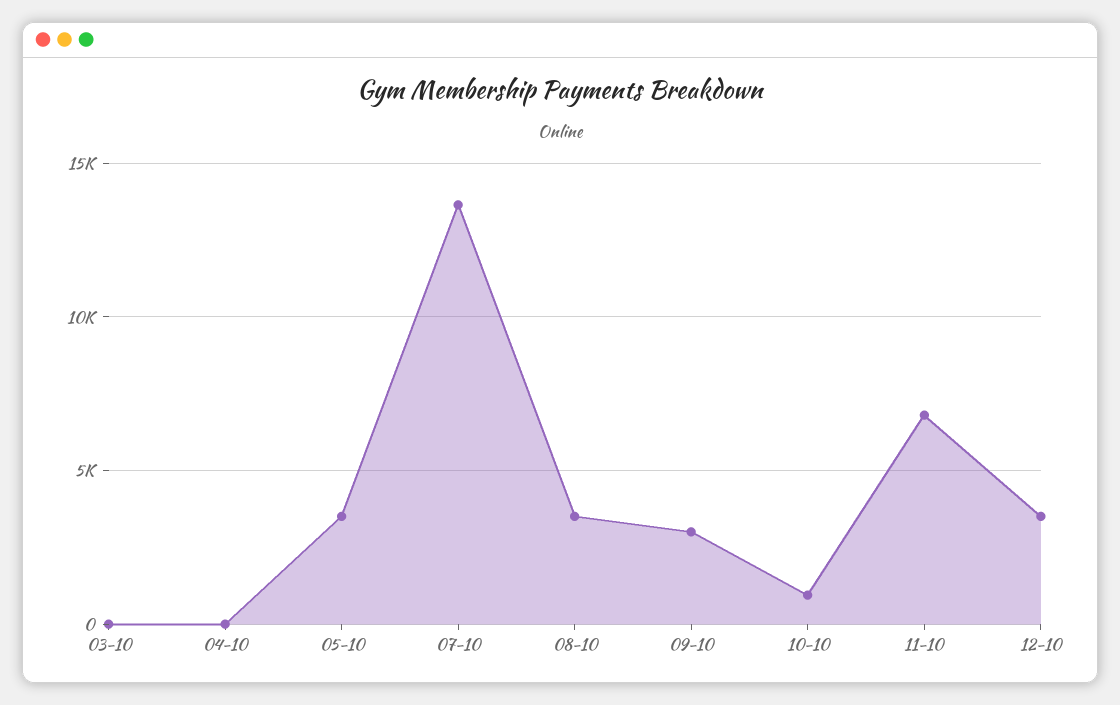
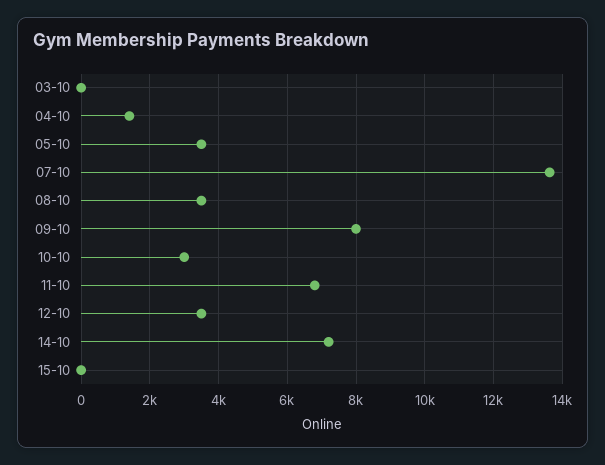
04-10: 0 -> 1400
09-10: 3000 -> 8000
10-10: 1000 -> 3000
14-10: none -> 7200
15-10: none -> 0

